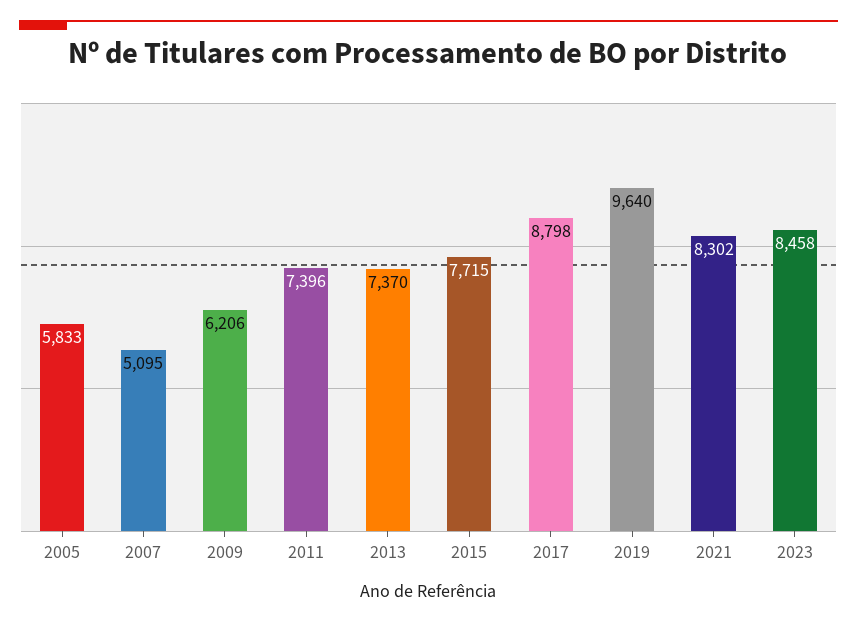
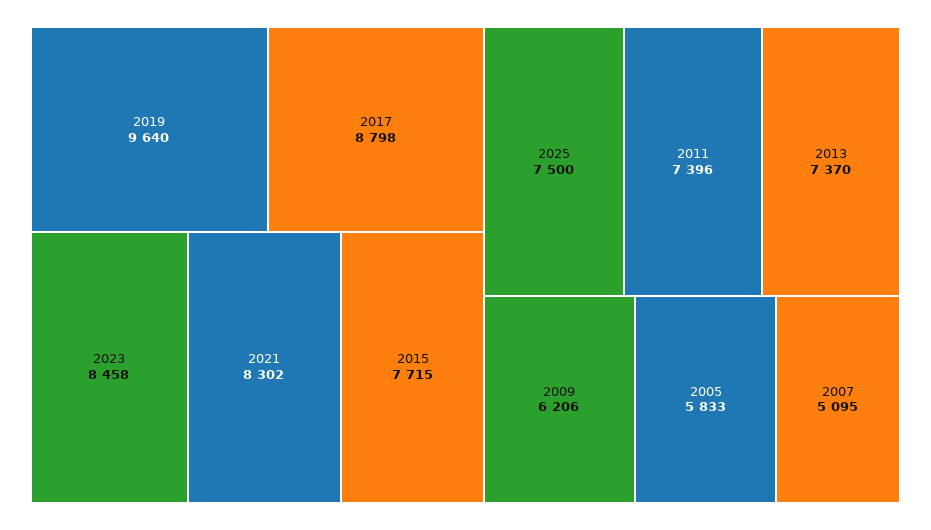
2025: none -> 7500

